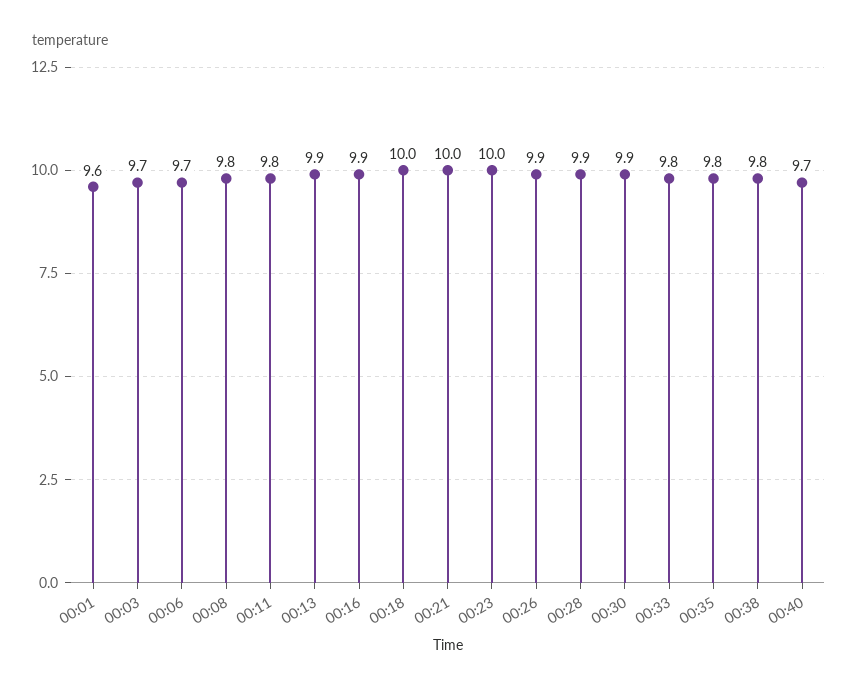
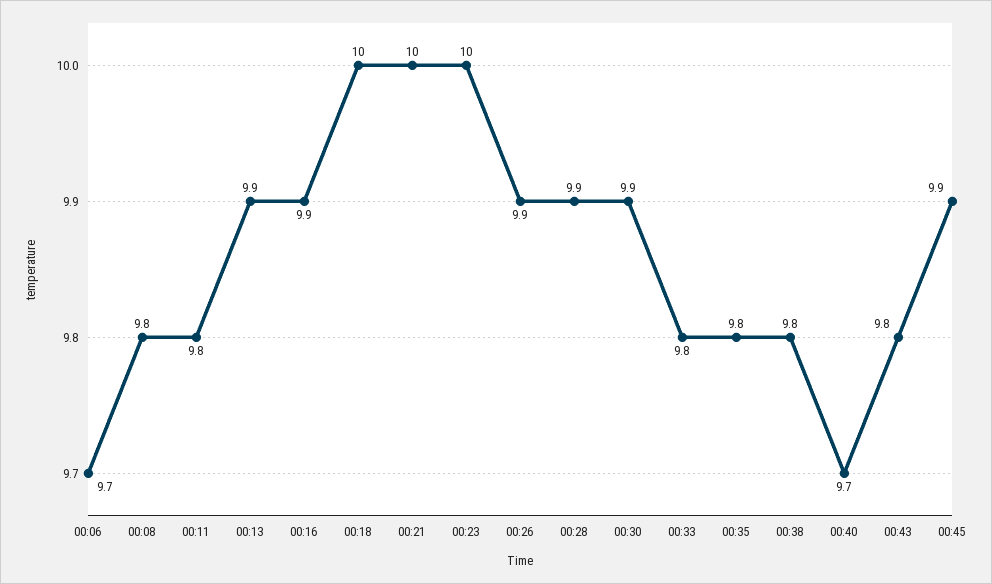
00:01: 9.6 -> none
00:03: 9.7 -> none
00:43: none -> 9.8
00:45: none -> 9.9

